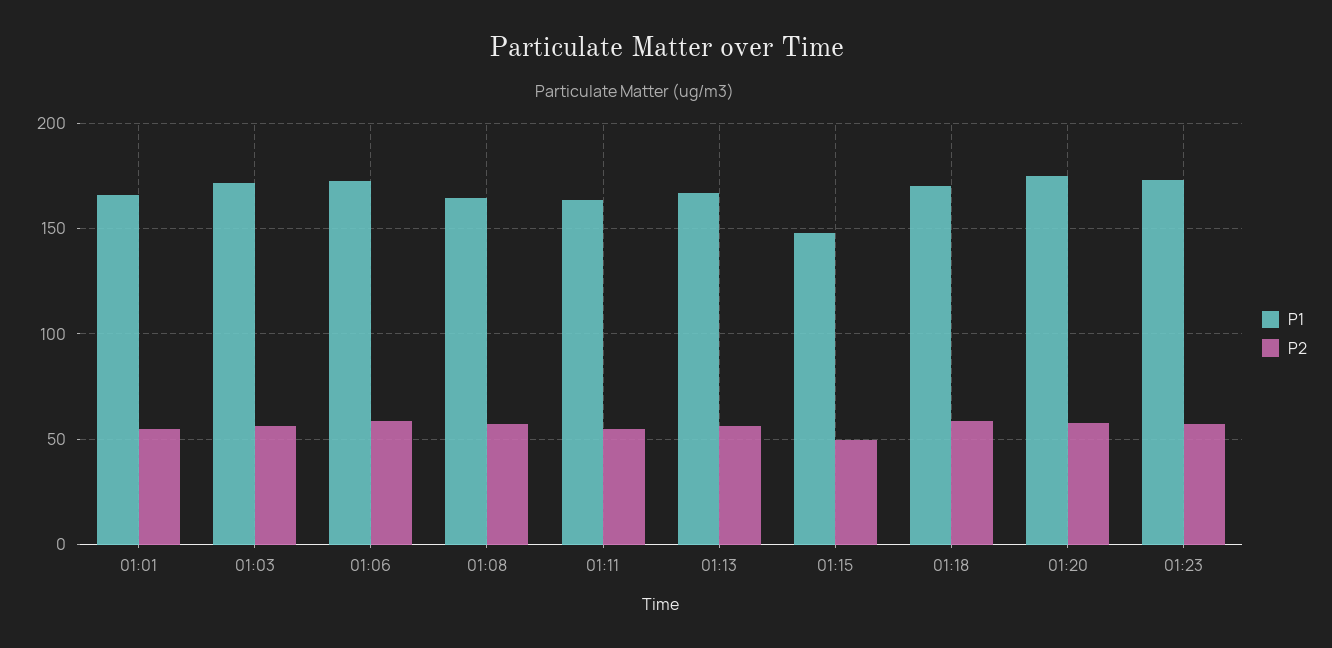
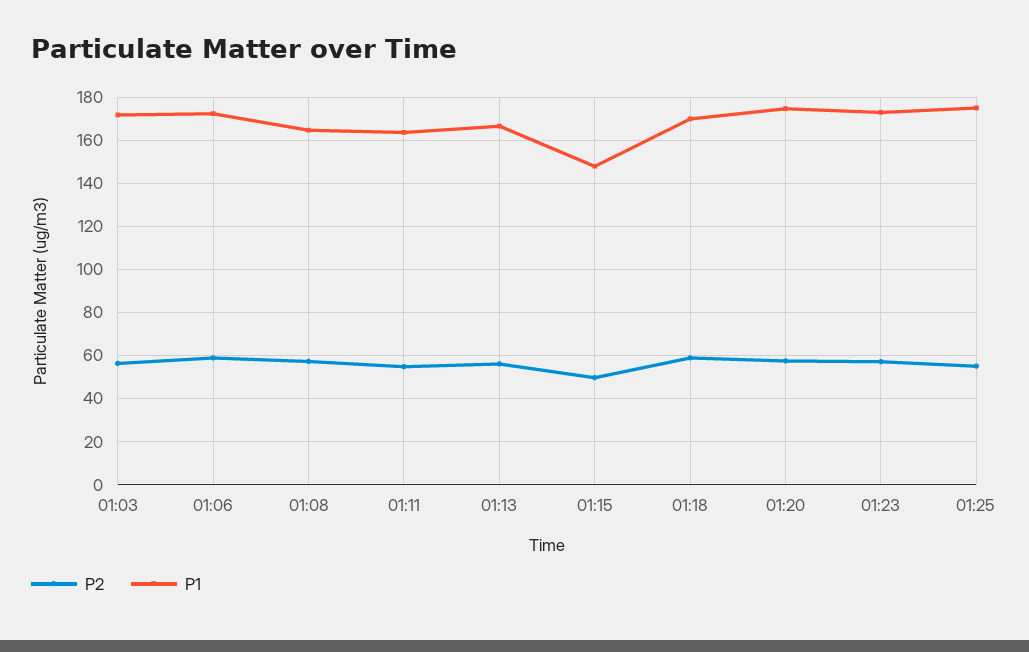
P1, 01:01: 165 -> none
P2, 01:01: 55 -> none
P2, 01:25: none -> 55
P1, 01:25: none -> 175

